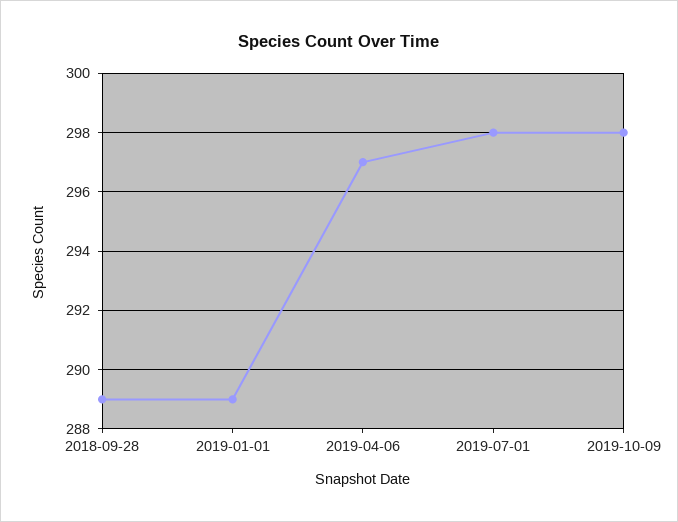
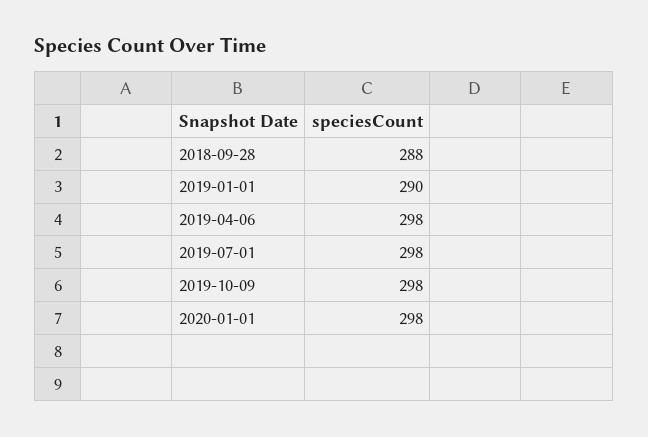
2018-09-28: 289 -> 288
2019-01-01: 289 -> 290
2019-04-06: 297 -> 298
2020-01-01: none -> 298

